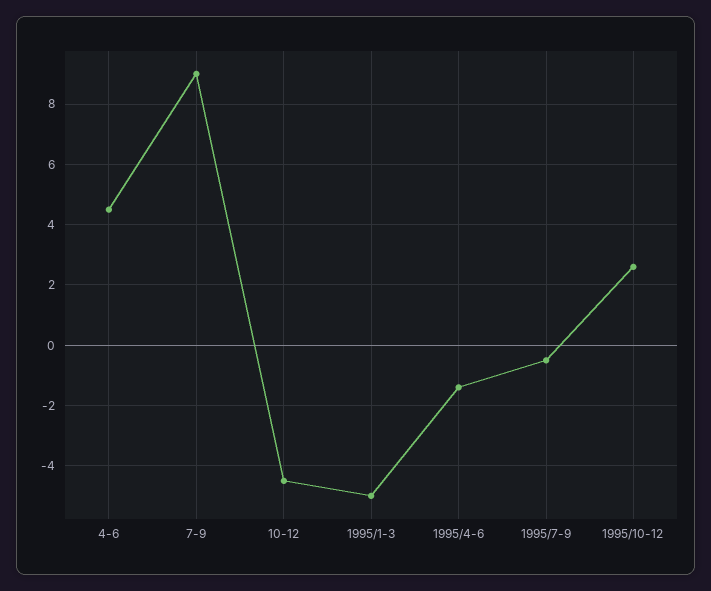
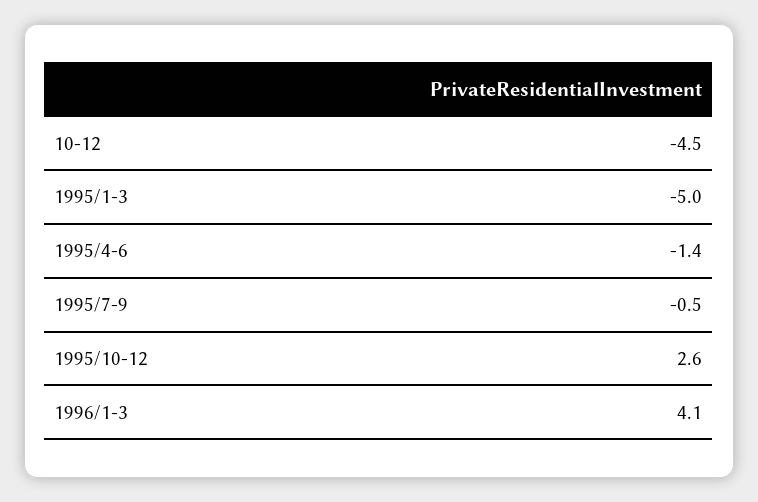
4-6: 4.5 -> none
7-9: 9 -> none
1996/1-3: none -> 4.1

